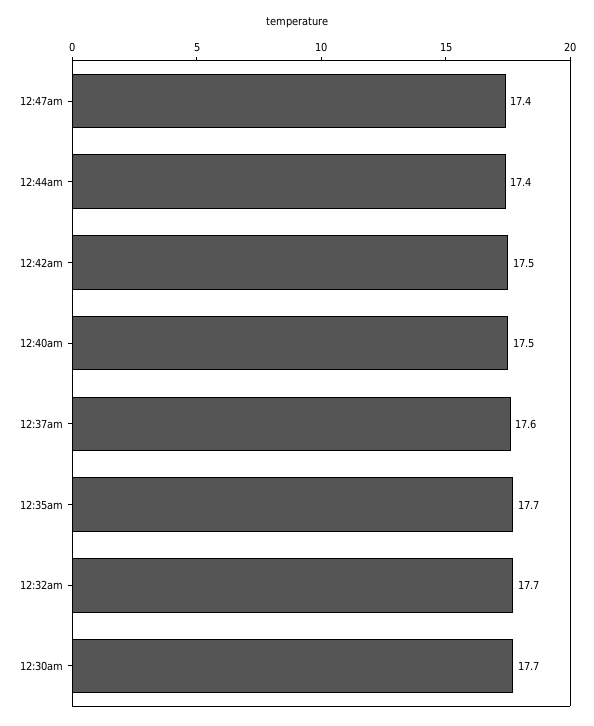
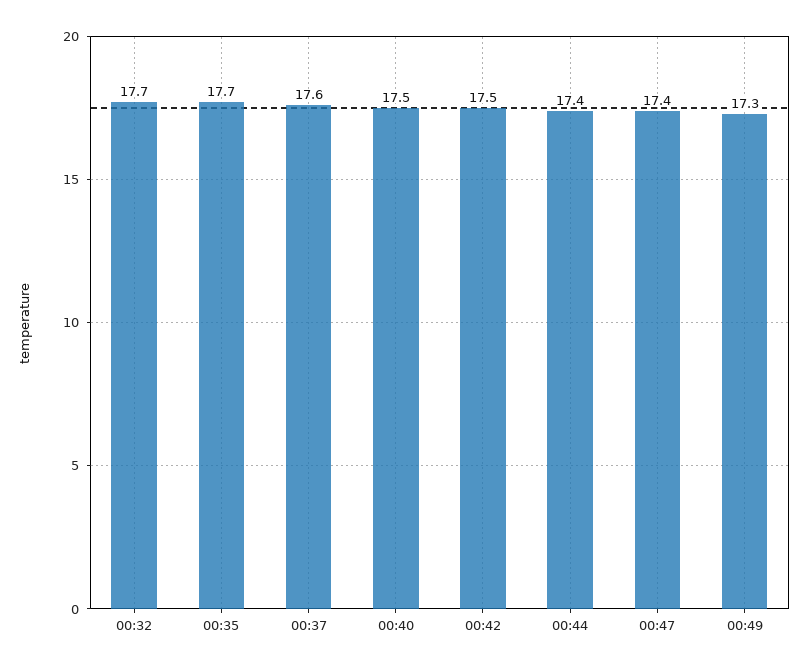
12:30am: 17.7 -> none
00:49: none -> 17.3

